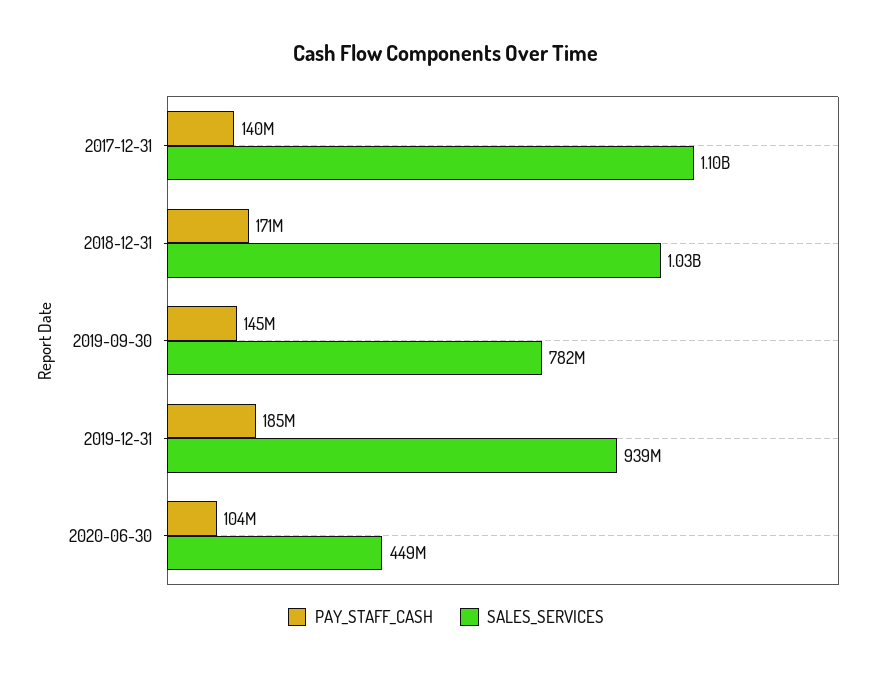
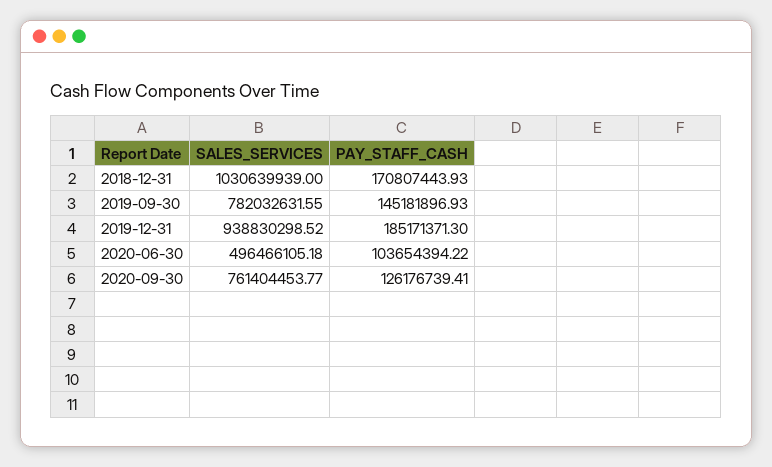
PAY_STAFF_CASH, 2017-12-31: 140000000 -> none
SALES_SERVICES, 2017-12-31: 1100000000 -> none
SALES_SERVICES, 2020-06-30: 449000000 -> 496466105.18
SALES_SERVICES, 2020-09-30: none -> 761404453.77
PAY_STAFF_CASH, 2020-09-30: none -> 126176739.41

